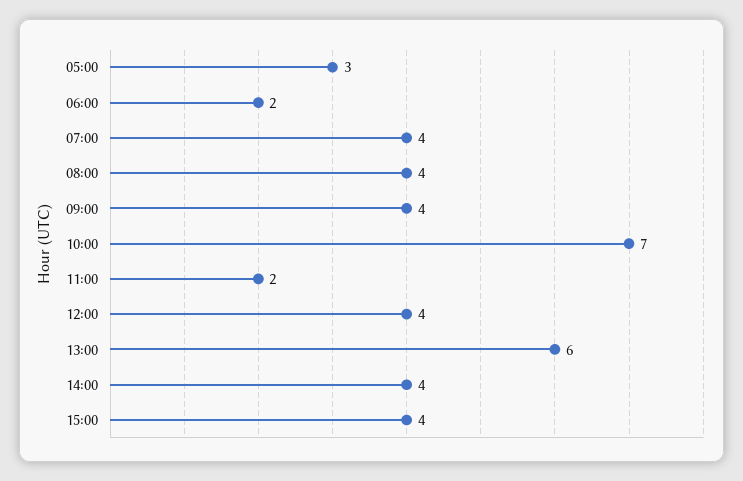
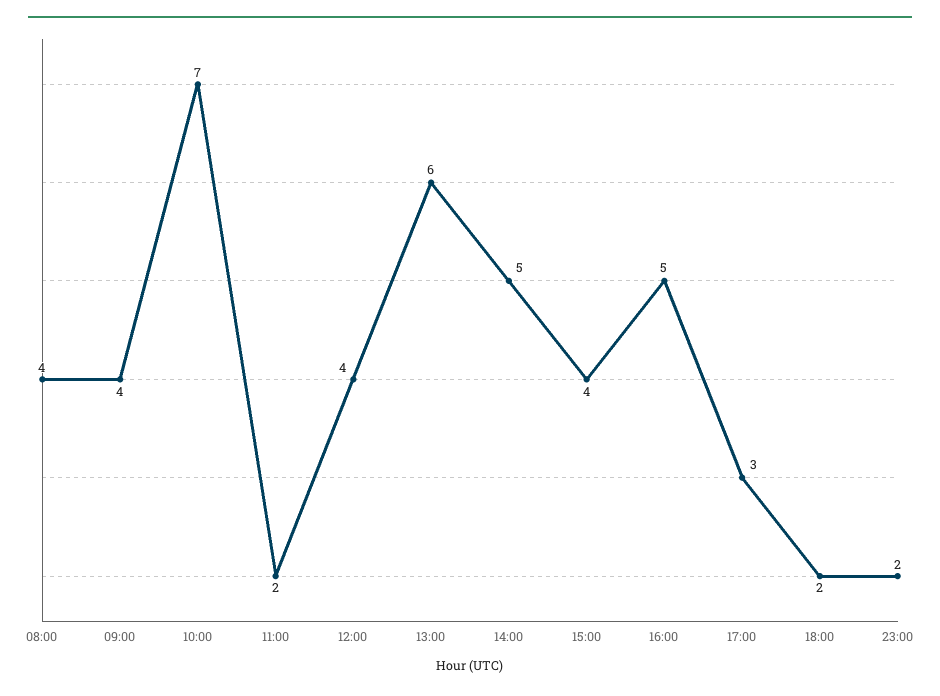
05:00: 3 -> none
06:00: 2 -> none
07:00: 4 -> none
14:00: 4 -> 5
16:00: none -> 5
17:00: none -> 3
18:00: none -> 2
23:00: none -> 2

